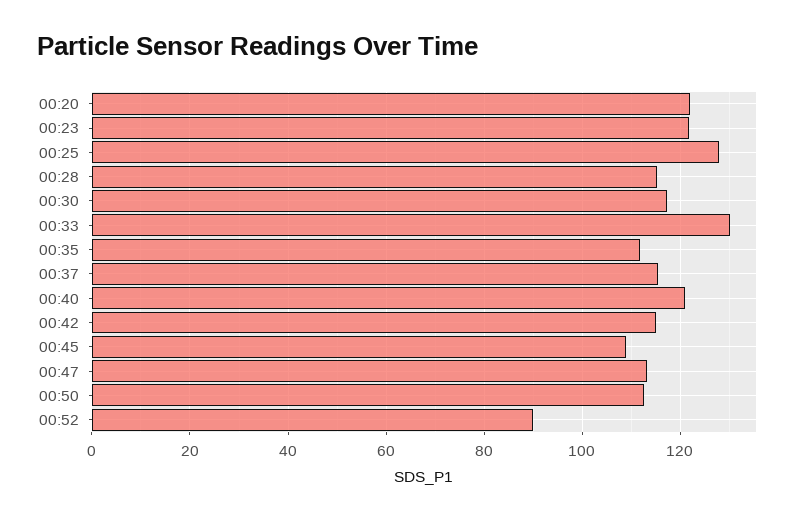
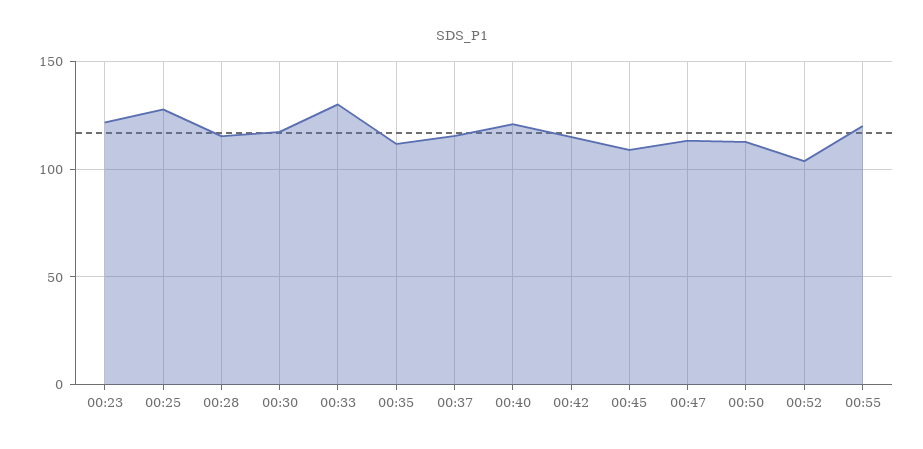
00:20: 122 -> none
00:52: 90 -> 105
00:55: none -> 120

